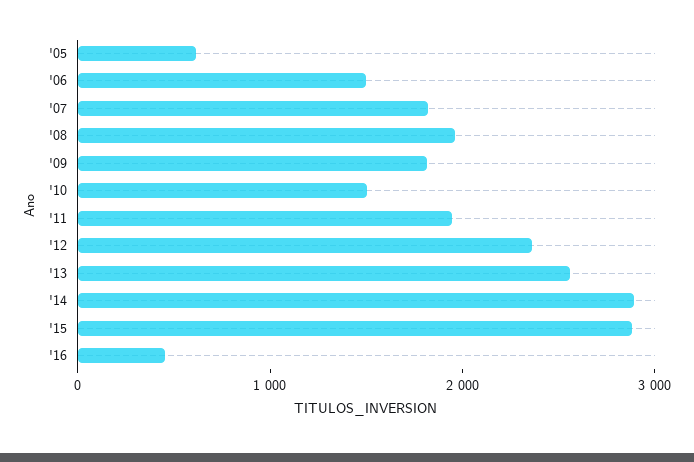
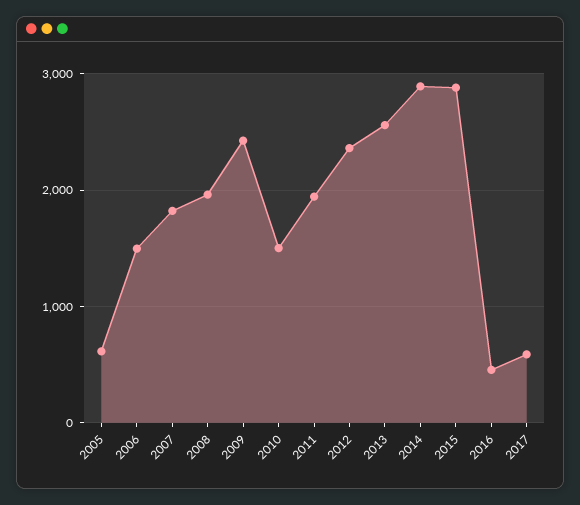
'09: 1800 -> 2400
2017: none -> 600

